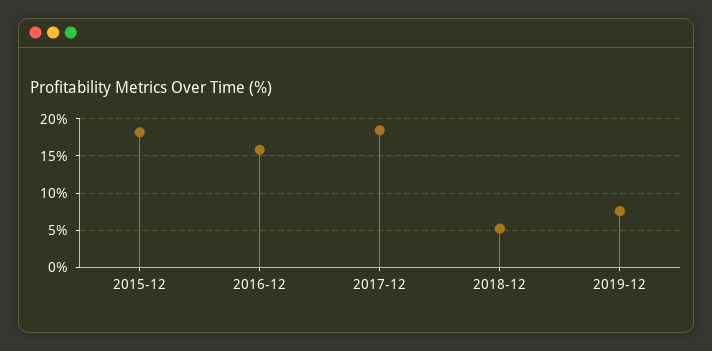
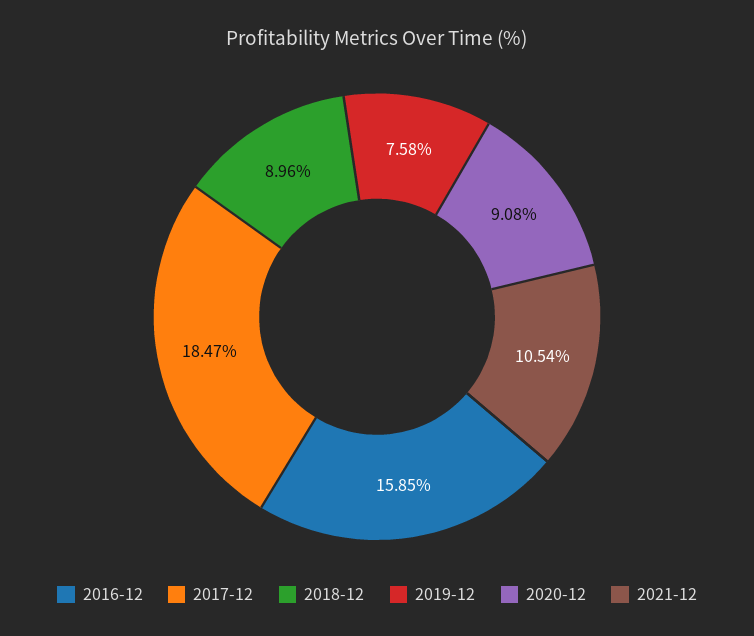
2015-12: 18 -> none
2018-12: 5 -> 8.96
2020-12: none -> 9.08
2021-12: none -> 10.54

